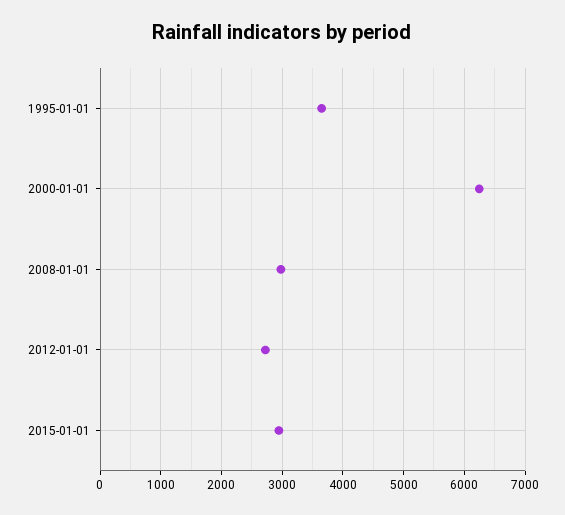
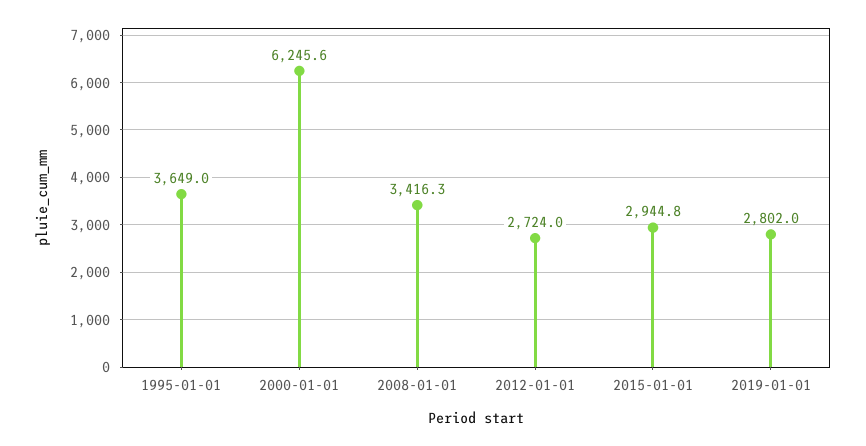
2008-01-01: 3000 -> 3416.3
2019-01-01: none -> 2802

